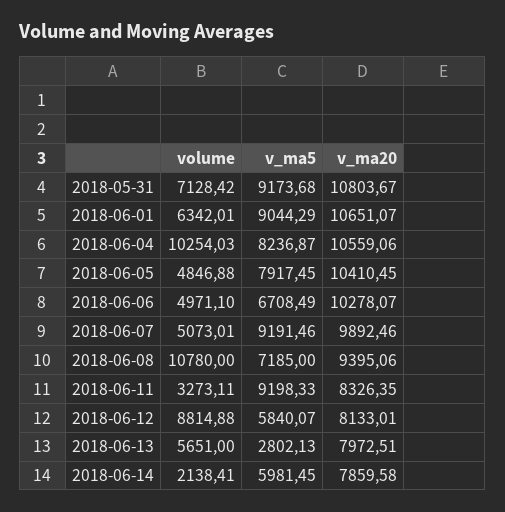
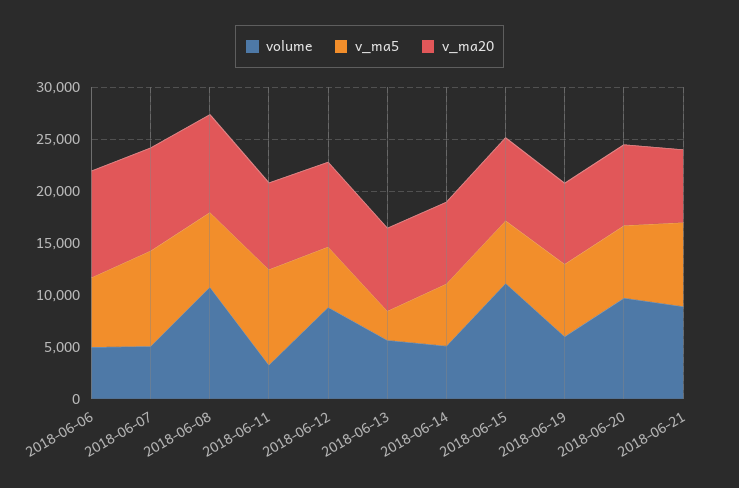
volume, 2018-05-31: 7128.42 -> none
v_ma5, 2018-05-31: 9173.68 -> none
v_ma20, 2018-05-31: 10803.67 -> none
volume, 2018-06-01: 6342.01 -> none
v_ma5, 2018-06-01: 9044.29 -> none
v_ma20, 2018-06-01: 10651.07 -> none
volume, 2018-06-04: 10254.03 -> none
v_ma5, 2018-06-04: 8236.87 -> none
v_ma20, 2018-06-04: 10559.06 -> none
volume, 2018-06-05: 4846.88 -> none
v_ma5, 2018-06-05: 7917.45 -> none
v_ma20, 2018-06-05: 10410.45 -> none
volume, 2018-06-14: 2138.41 -> 5000
volume, 2018-06-15: none -> 11000
v_ma5, 2018-06-15: none -> 6000
v_ma20, 2018-06-15: none -> 8000
volume, 2018-06-19: none -> 6000
v_ma5, 2018-06-19: none -> 7000
v_ma20, 2018-06-19: none -> 8000
volume, 2018-06-20: none -> 10000
v_ma5, 2018-06-20: none -> 7000
v_ma20, 2018-06-20: none -> 8000
volume, 2018-06-21: none -> 9000
v_ma5, 2018-06-21: none -> 8000
v_ma20, 2018-06-21: none -> 7000

